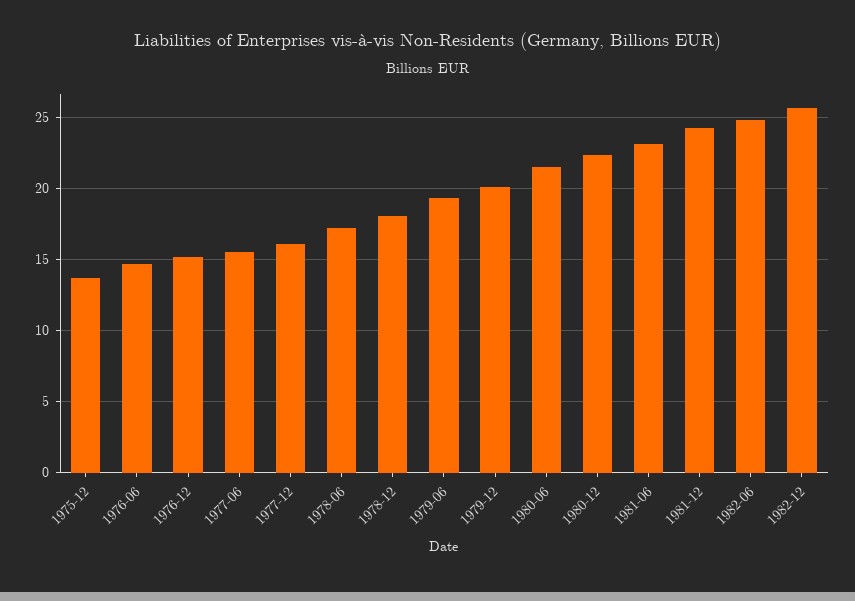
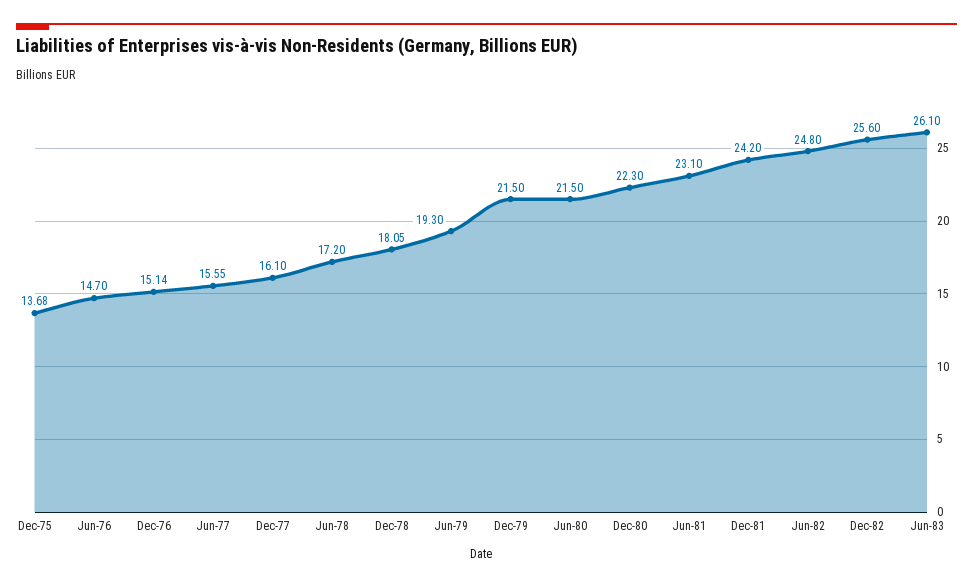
1979-12: 20 -> 21.5
Jun-83: none -> 26.1

